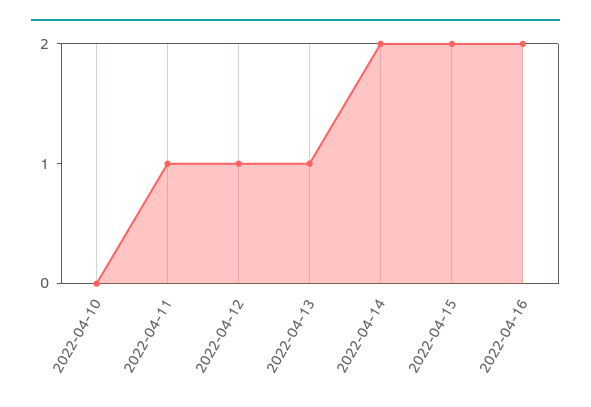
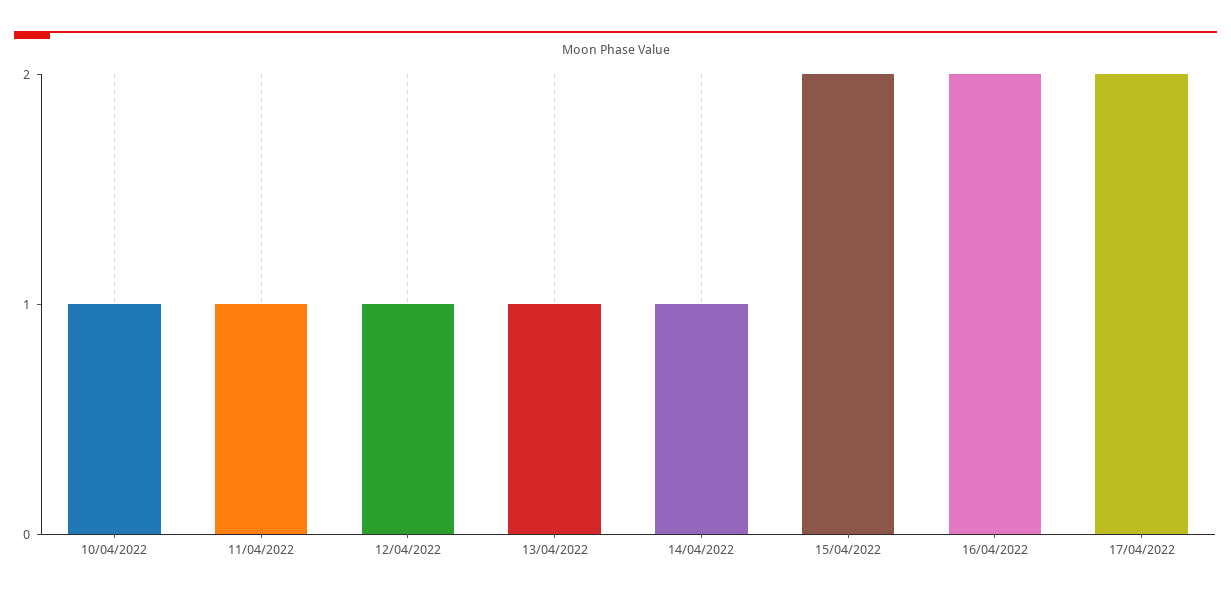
2022-04-10: 0 -> 1
2022-04-14: 2 -> 1
17/04/2022: none -> 2

